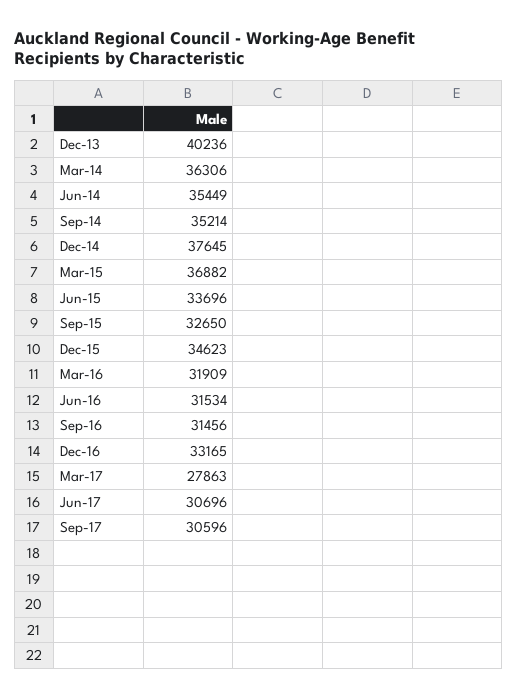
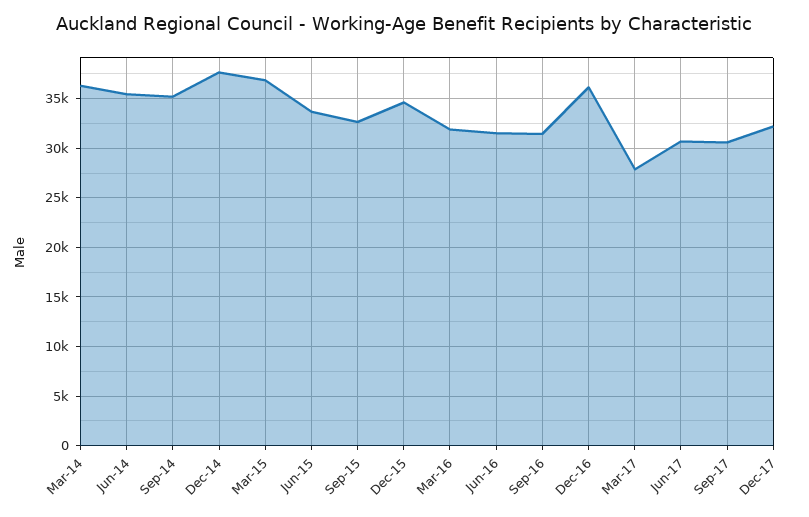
Dec-13: 40236 -> none
Dec-16: 33165 -> 36000
Dec-17: none -> 32000

